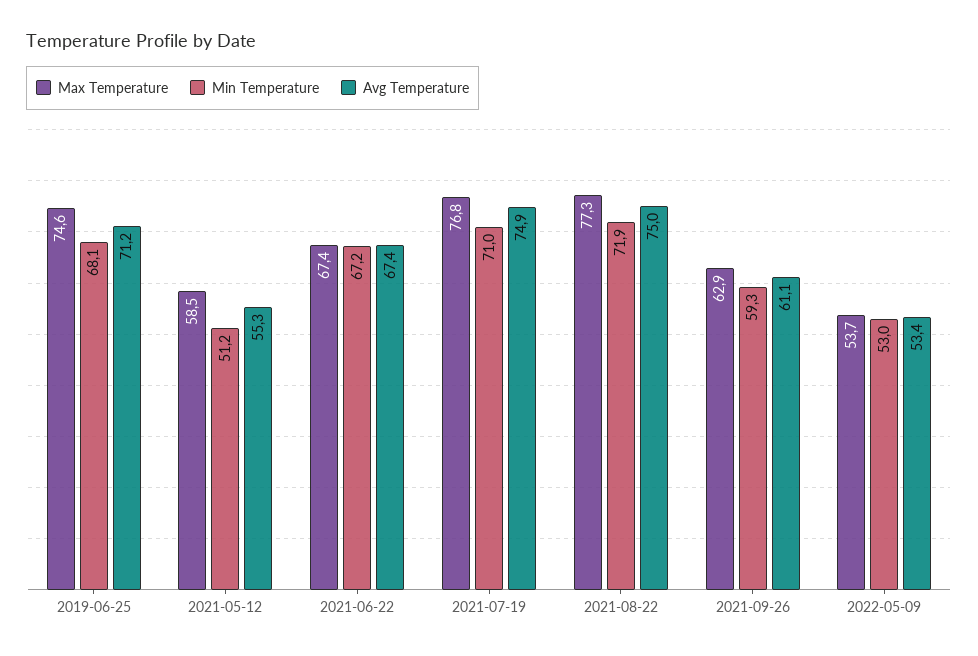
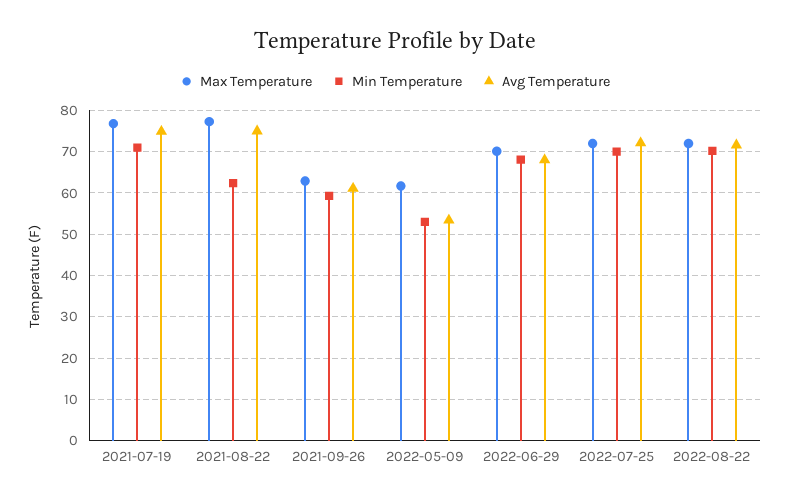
Max Temperature, 2019-06-25: 74.6 -> none
Min Temperature, 2019-06-25: 68.1 -> none
Avg Temperature, 2019-06-25: 71.2 -> none
Max Temperature, 2021-05-12: 58.5 -> none
Min Temperature, 2021-05-12: 51.2 -> none
Avg Temperature, 2021-05-12: 55.3 -> none
Max Temperature, 2021-06-22: 67.4 -> none
Min Temperature, 2021-06-22: 67.2 -> none
Avg Temperature, 2021-06-22: 67.4 -> none
Min Temperature, 2021-08-22: 71.9 -> 62
Max Temperature, 2022-05-09: 53.7 -> 62
Max Temperature, 2022-06-29: none -> 70
Min Temperature, 2022-06-29: none -> 68
Avg Temperature, 2022-06-29: none -> 68
Max Temperature, 2022-07-25: none -> 72
Min Temperature, 2022-07-25: none -> 70
Avg Temperature, 2022-07-25: none -> 72
Max Temperature, 2022-08-22: none -> 72
Min Temperature, 2022-08-22: none -> 70
Avg Temperature, 2022-08-22: none -> 72

